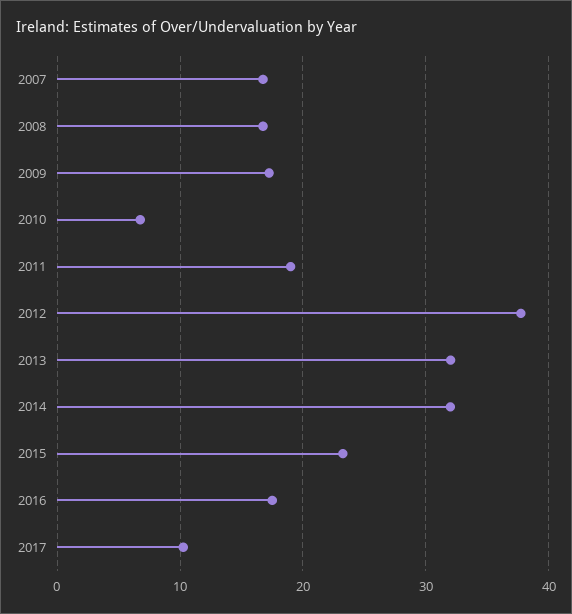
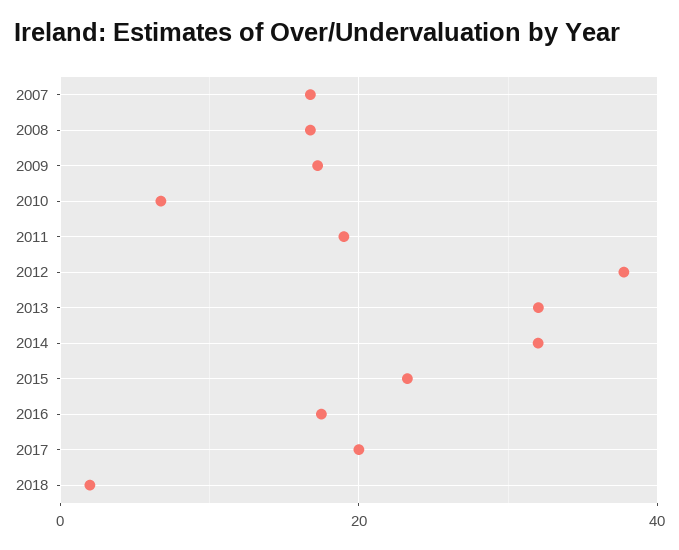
2017: 10 -> 20
2018: none -> 2

